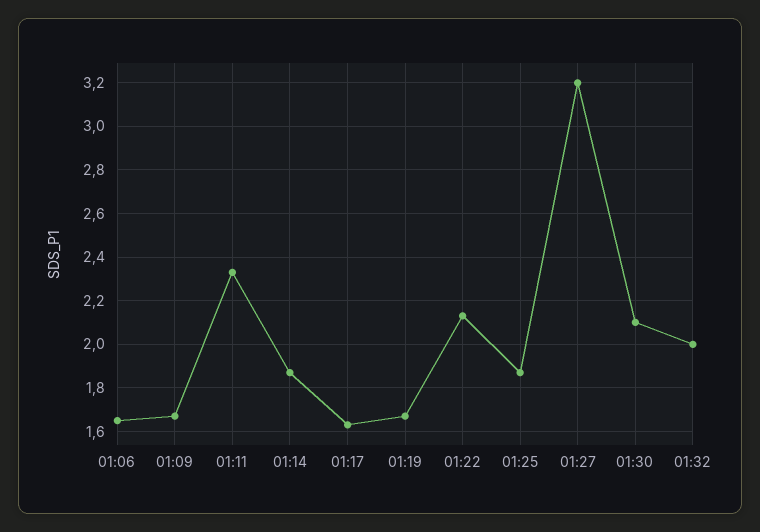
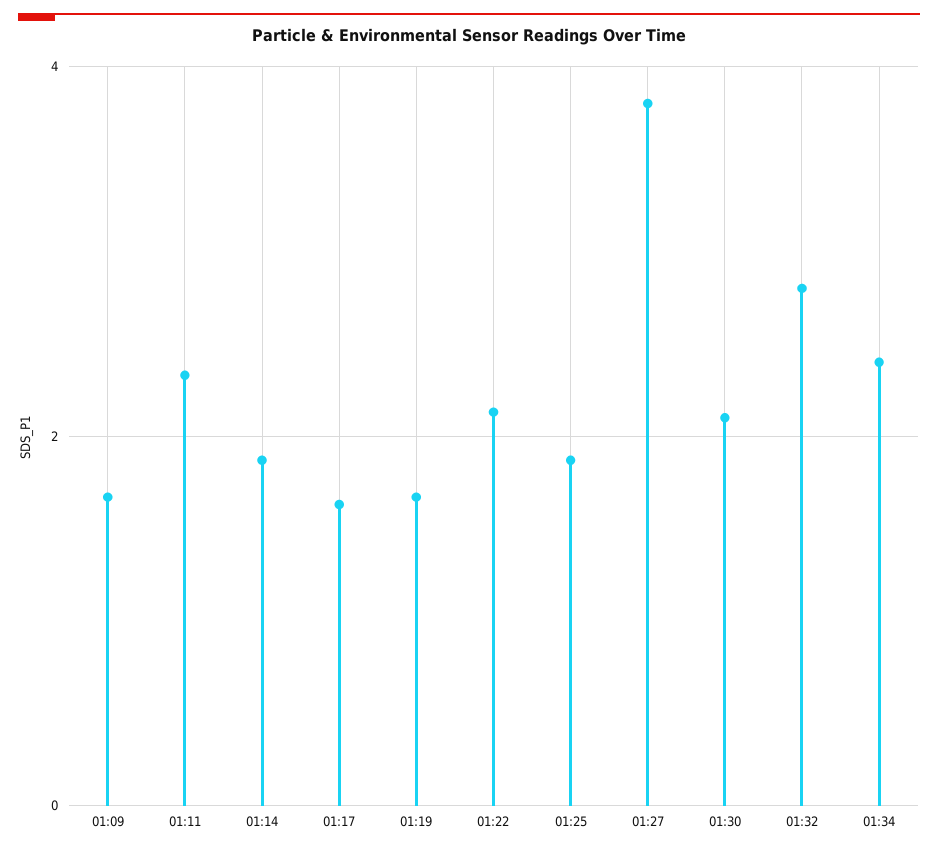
01:06: 1.65 -> none
01:27: 3.2 -> 3.8
01:32: 2 -> 2.8
01:34: none -> 2.4

